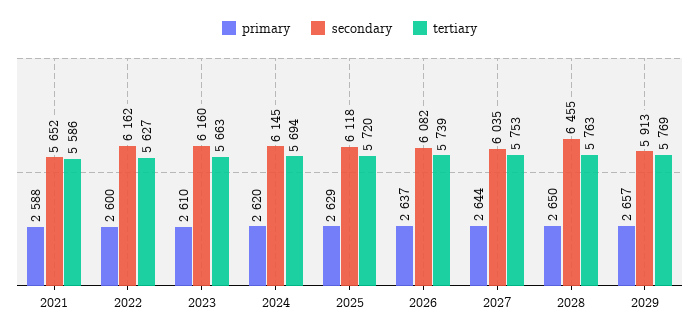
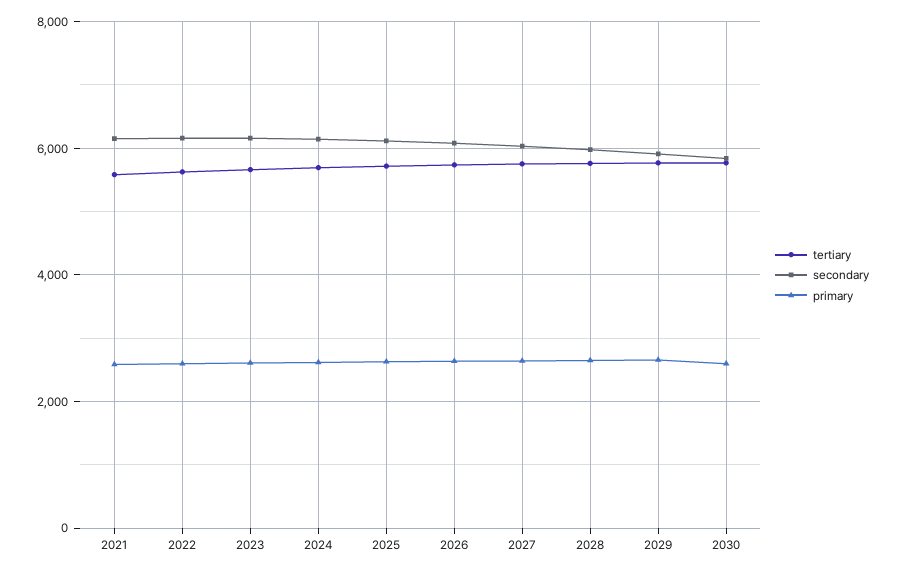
secondary, 2021: 5652 -> 6200
secondary, 2028: 6455 -> 6000
tertiary, 2030: none -> 5800
secondary, 2030: none -> 5800
primary, 2030: none -> 2600

